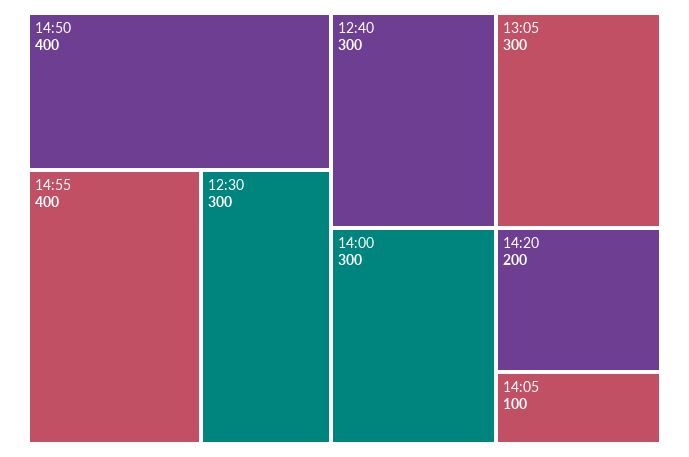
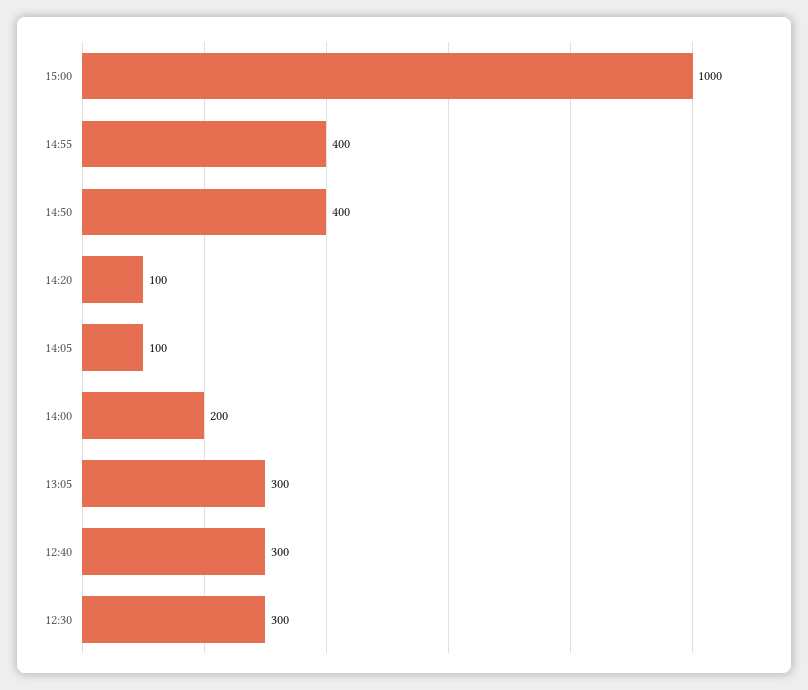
14:00: 300 -> 200
14:20: 200 -> 100
15:00: none -> 1000

